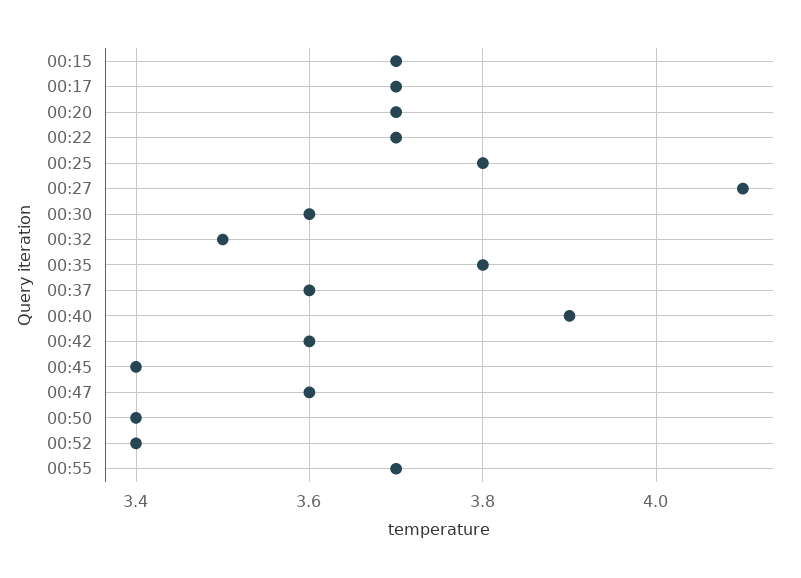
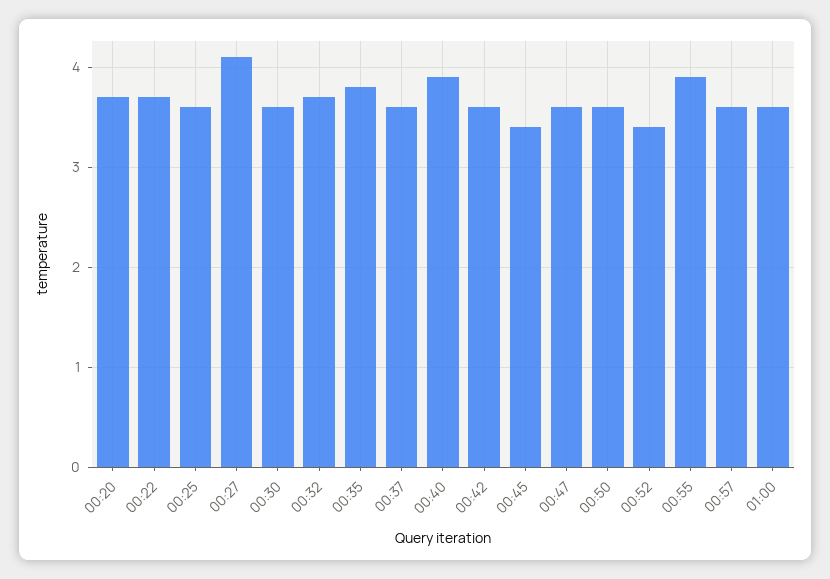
00:15: 3.7 -> none
00:17: 3.7 -> none
00:25: 3.8 -> 3.6
00:32: 3.5 -> 3.7
00:50: 3.4 -> 3.6
00:55: 3.7 -> 3.9
00:57: none -> 3.6
01:00: none -> 3.6

